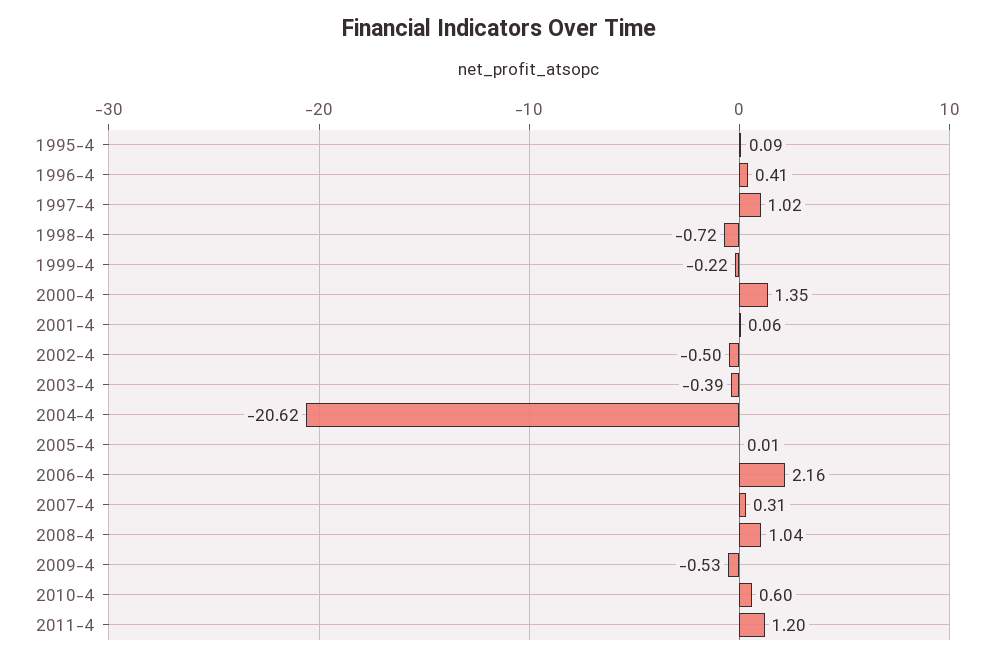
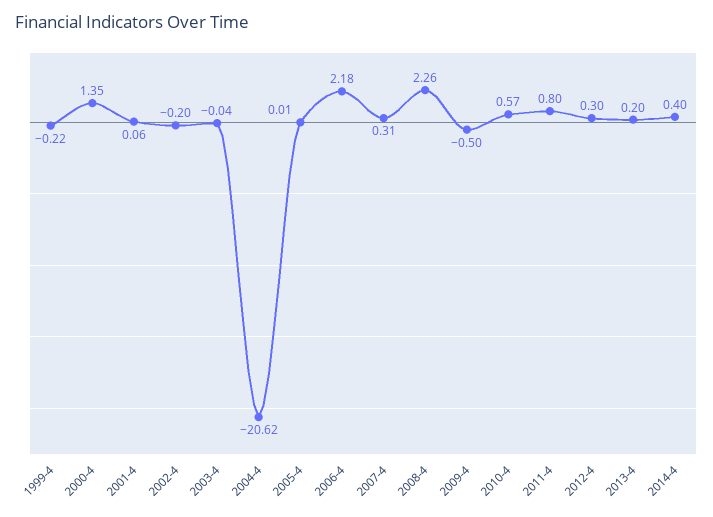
1995-4: 0.09 -> none
1996-4: 0.41 -> none
1997-4: 1.02 -> none
1998-4: -0.72 -> none
2002-4: -0.5 -> -0.2
2003-4: -0.39 -> -0.04
2006-4: 2.16 -> 2.18
2008-4: 1.04 -> 2.26
2009-4: -0.53 -> -0.5
2010-4: 0.6 -> 0.57
2011-4: 1.2 -> 0.8
2012-4: none -> 0.3
2013-4: none -> 0.2
2014-4: none -> 0.4

